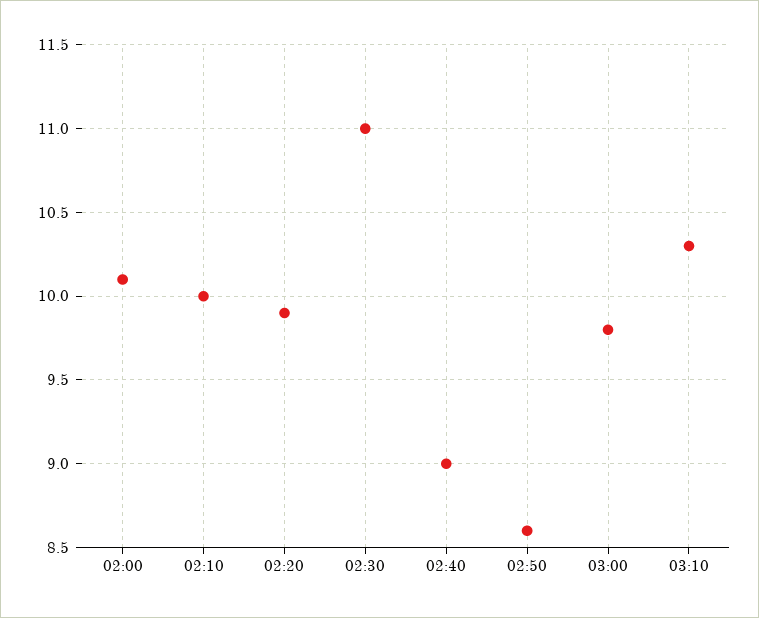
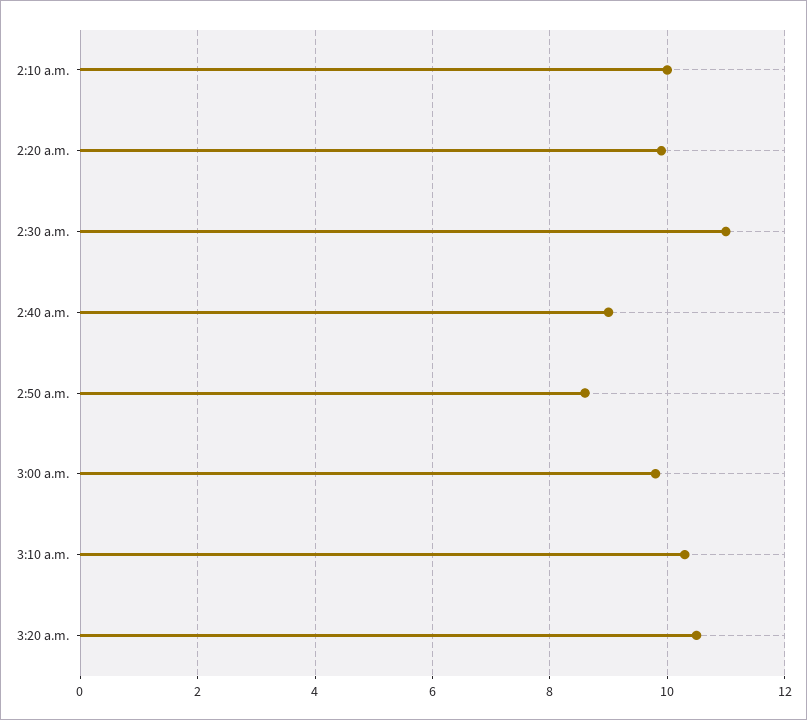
02:00: 10.1 -> none
3:20 a.m.: none -> 10.5

